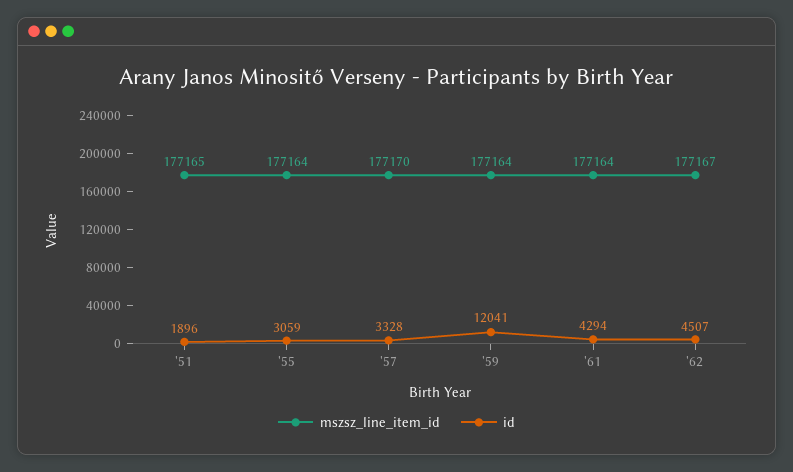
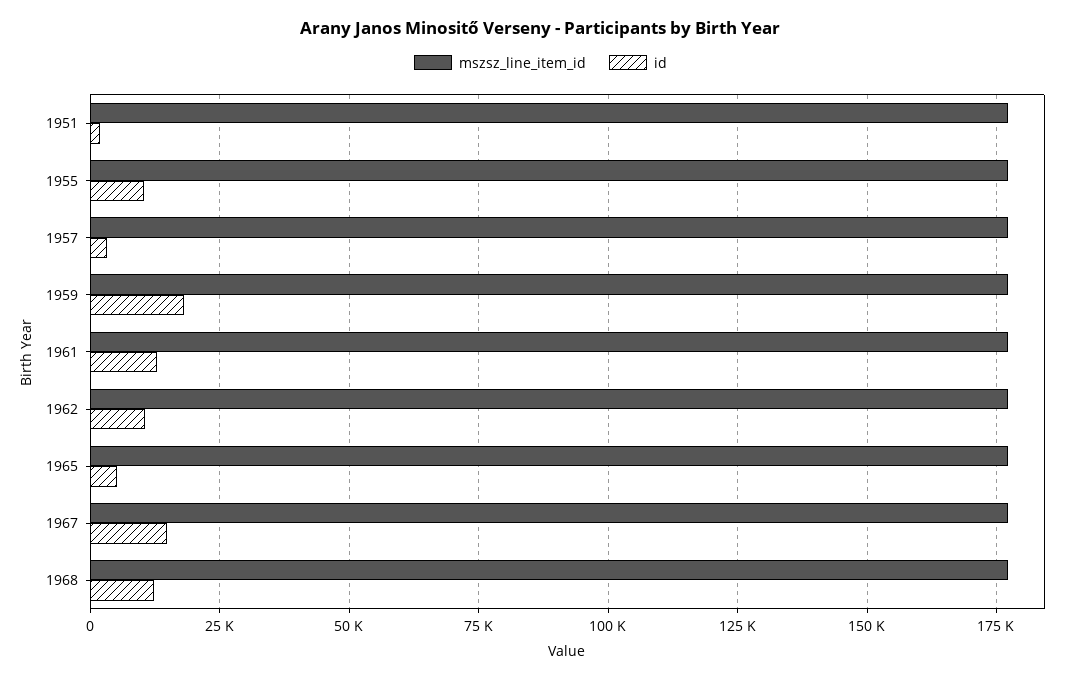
id, '55: 3059 -> 10000
id, '59: 12041 -> 17500
id, '61: 4294 -> 12500
id, '62: 4507 -> 10000
mszsz_line_item_id, 1965: none -> 177500
id, 1965: none -> 5000
mszsz_line_item_id, 1967: none -> 177500
id, 1967: none -> 15000
mszsz_line_item_id, 1968: none -> 177500
id, 1968: none -> 12500

